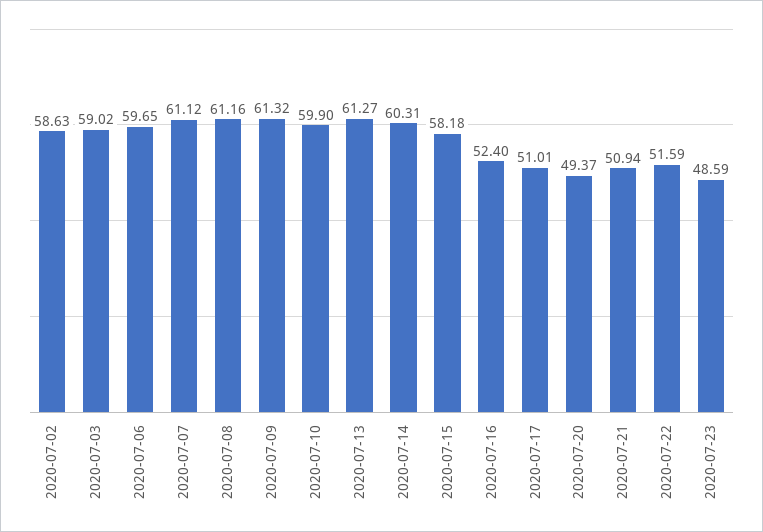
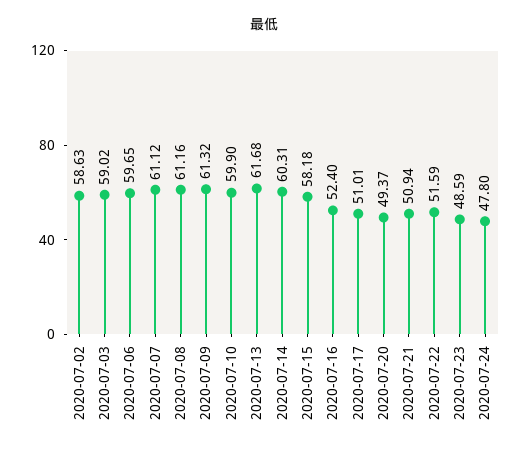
2020-07-13: 61.27 -> 61.68
2020-07-24: none -> 47.8

